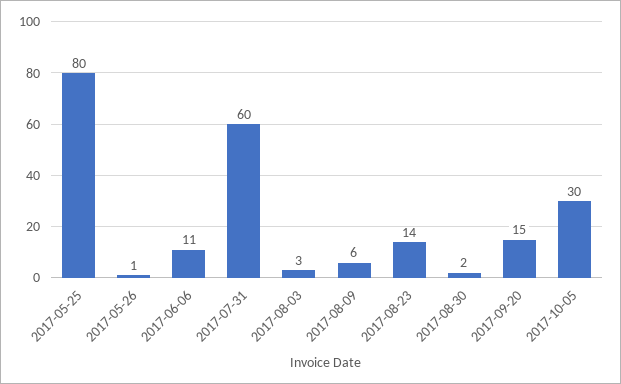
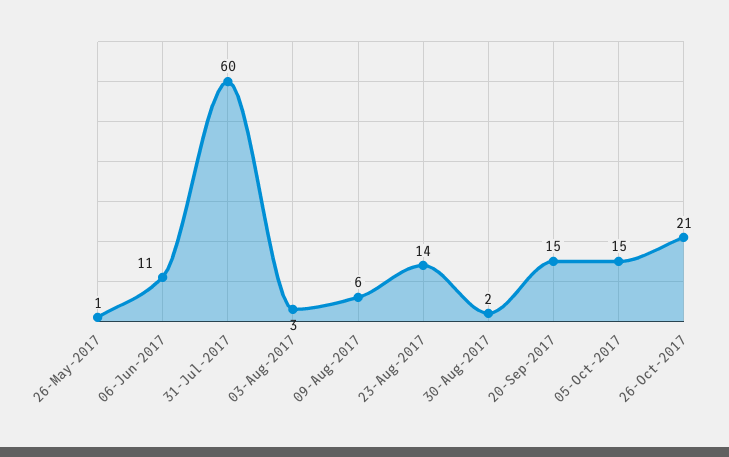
2017-05-25: 80 -> none
2017-10-05: 30 -> 15
26-Oct-2017: none -> 21

